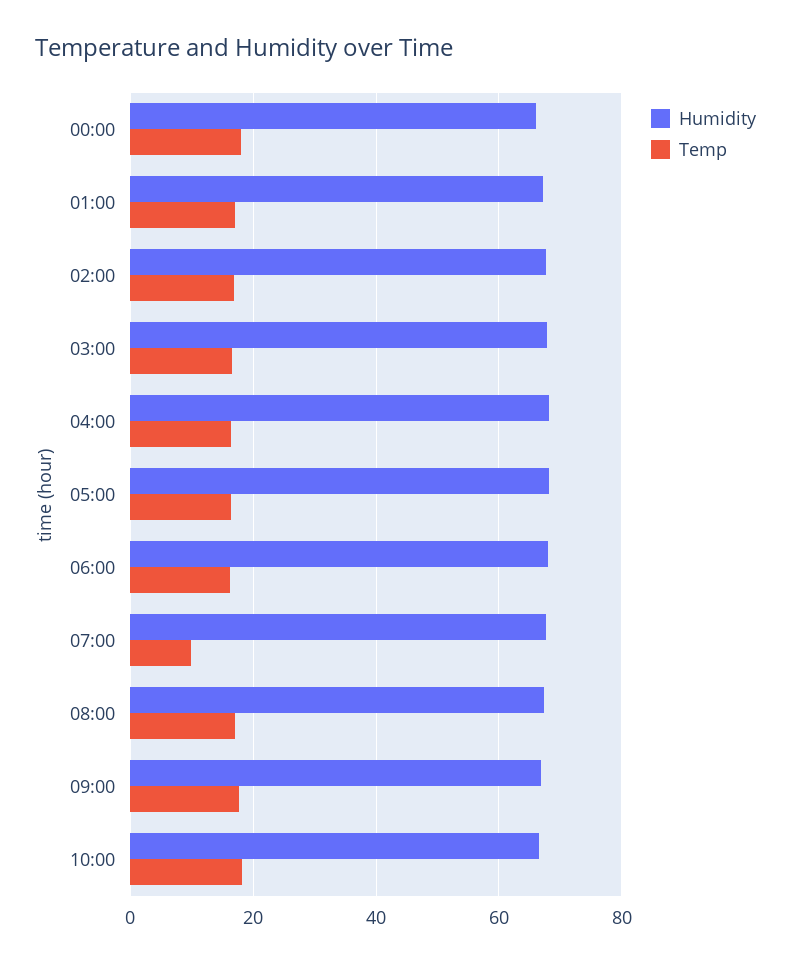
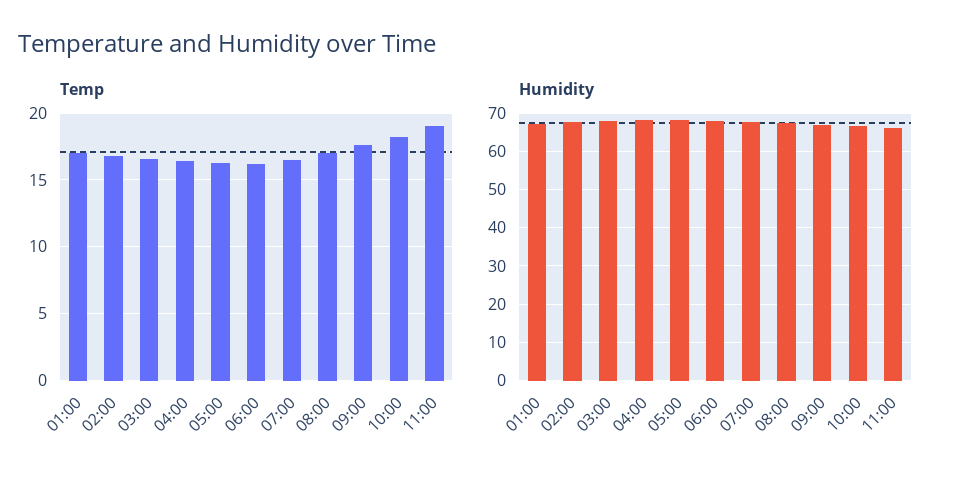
Humidity, 00:00: 66 -> none
Temp, 00:00: 18 -> none
Temp, 07:00: 10 -> 16.5
Temp, 11:00: none -> 19
Humidity, 11:00: none -> 66

